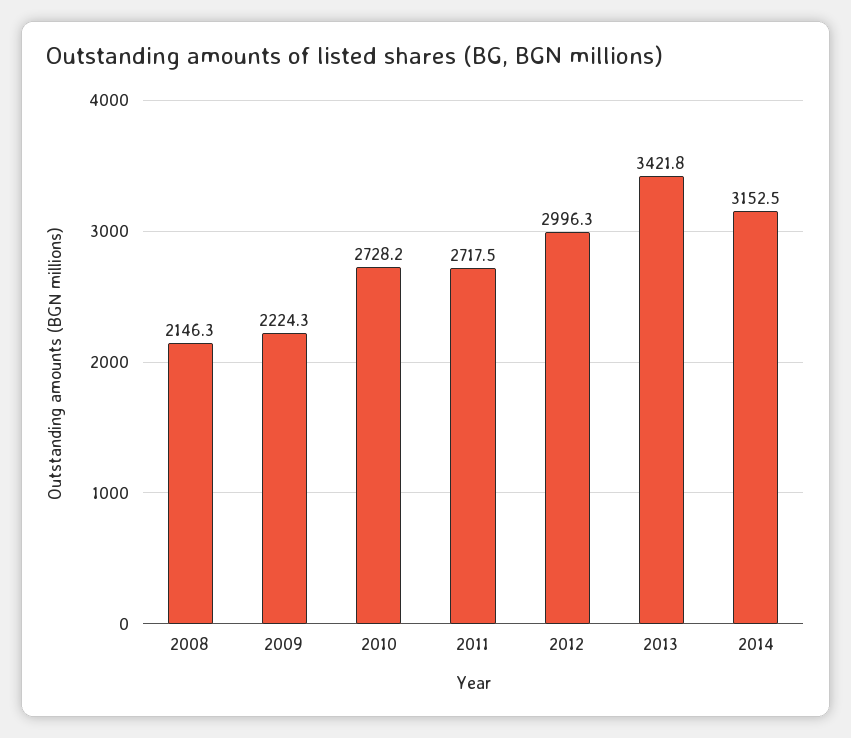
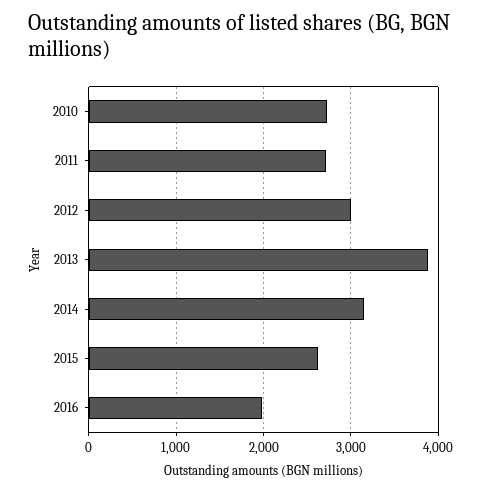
2008: 2146.3 -> none
2009: 2224.3 -> none
2013: 3421.8 -> 3900
2015: none -> 2600
2016: none -> 2000

